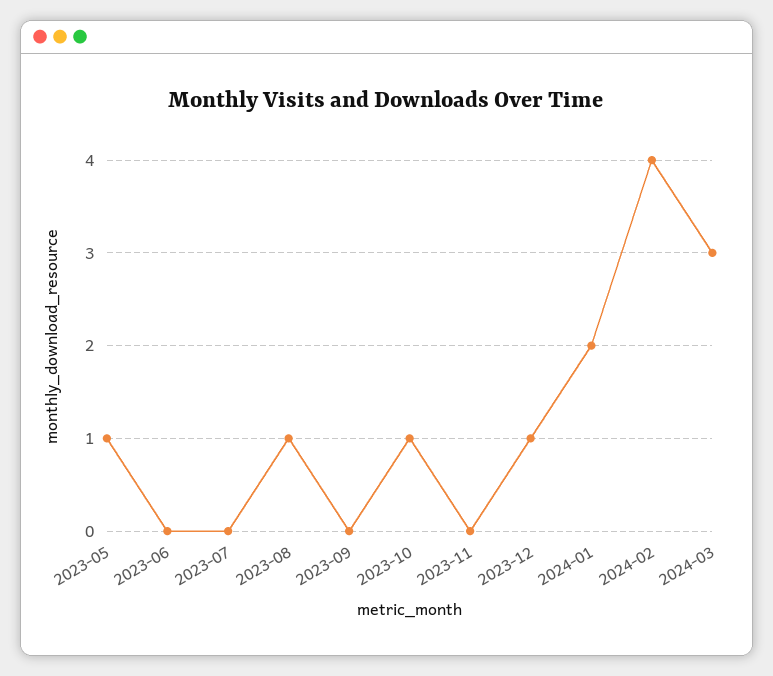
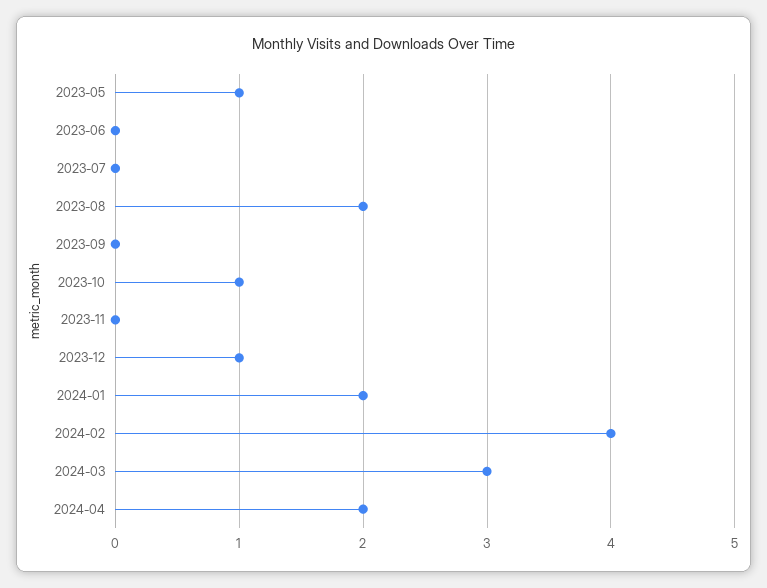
2023-08: 1 -> 2
2024-04: none -> 2

